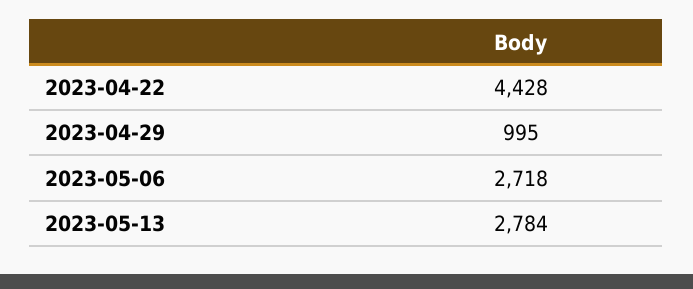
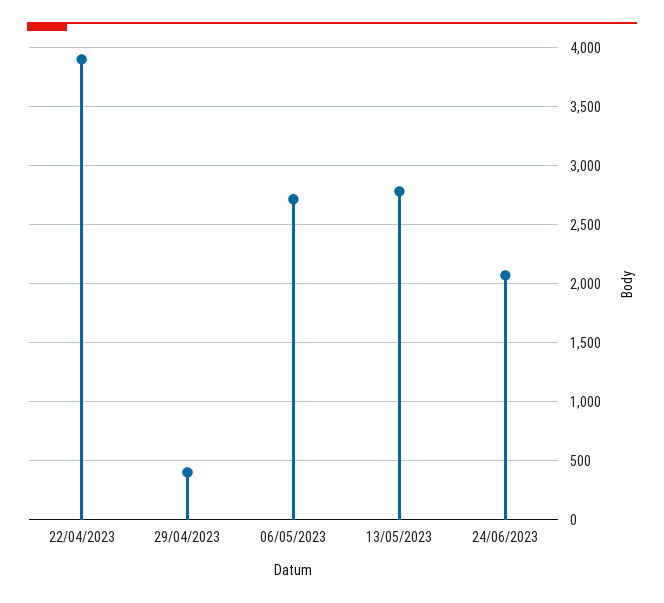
2023-04-22: 4428 -> 3900
2023-04-29: 995 -> 400
24/06/2023: none -> 2100

